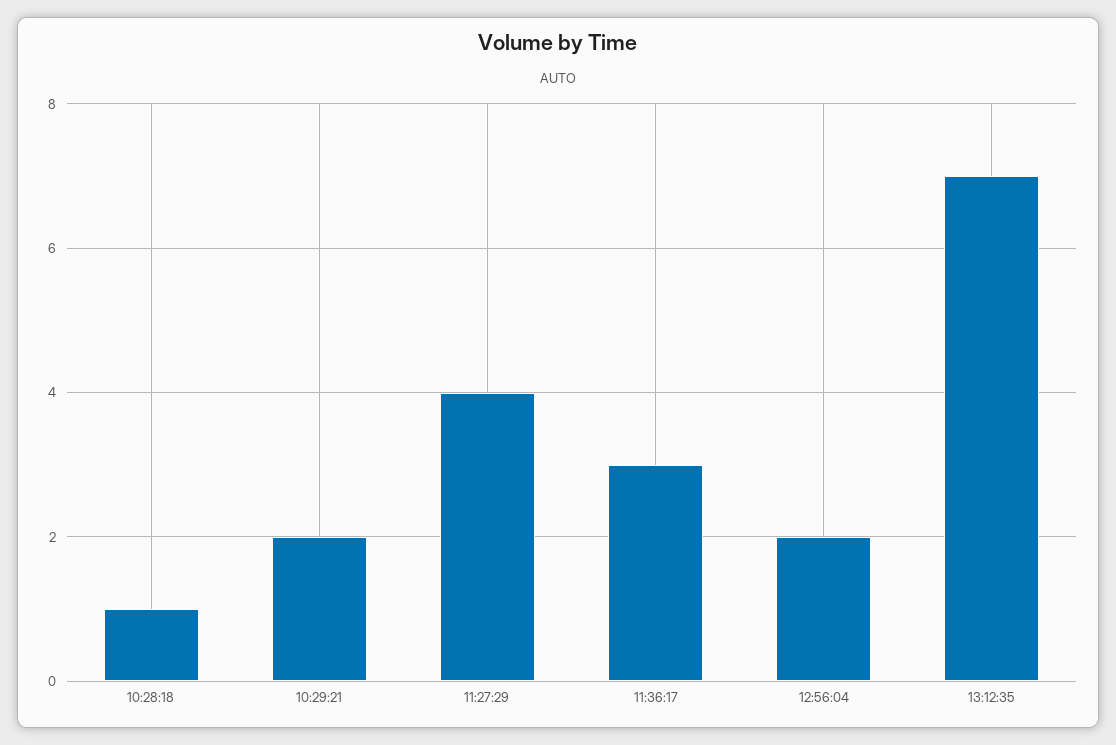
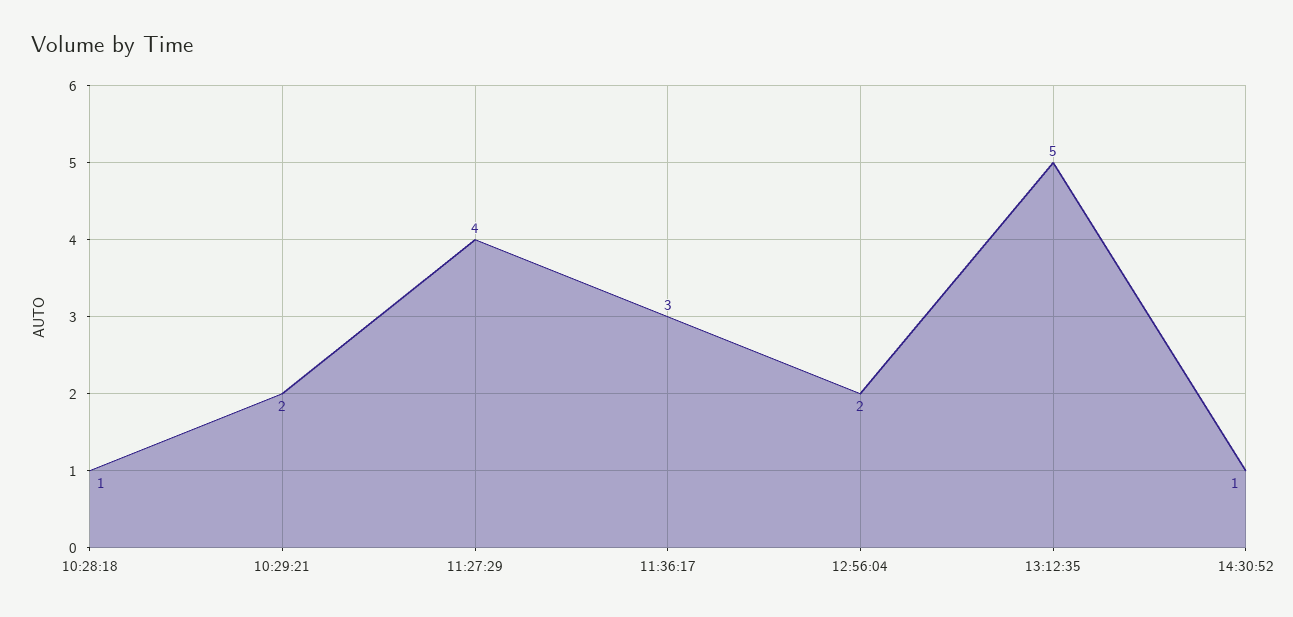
13:12:35: 7 -> 5
14:30:52: none -> 1

